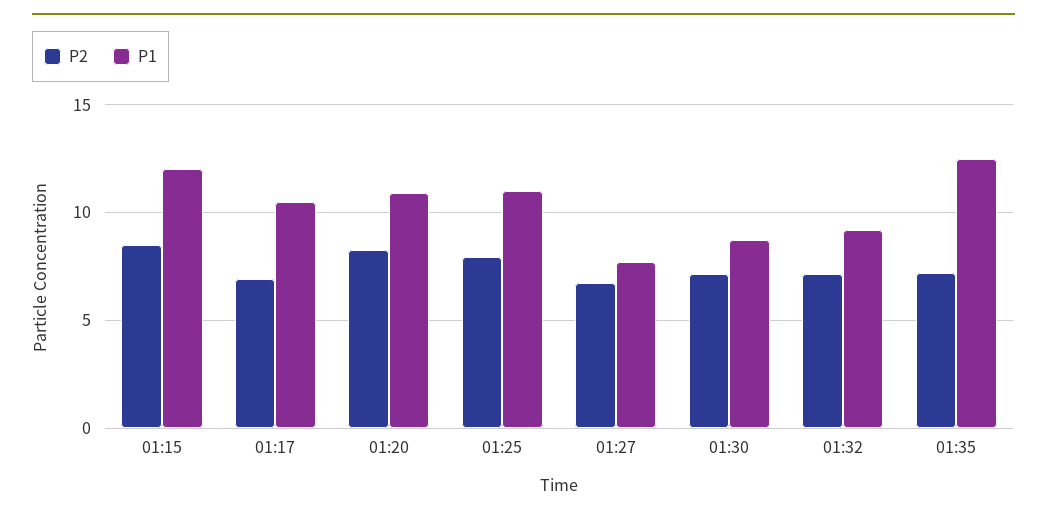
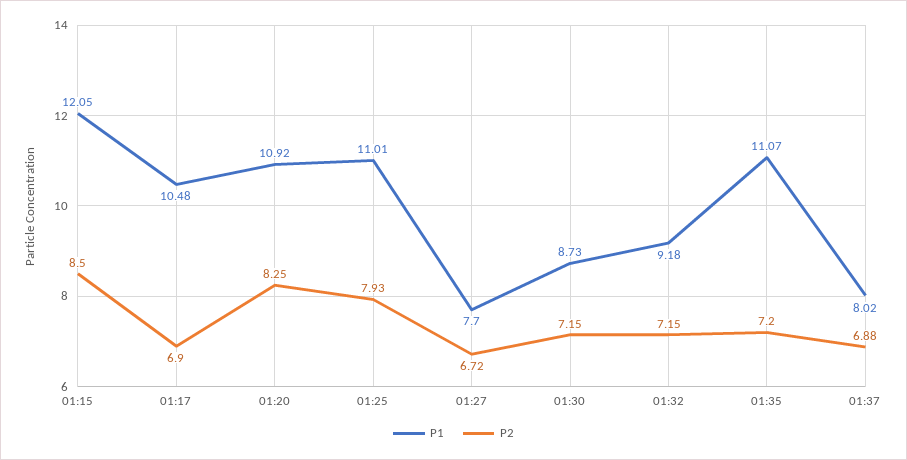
P1, 01:35: 12.5 -> 11.07
P1, 01:37: none -> 8.02
P2, 01:37: none -> 6.88

